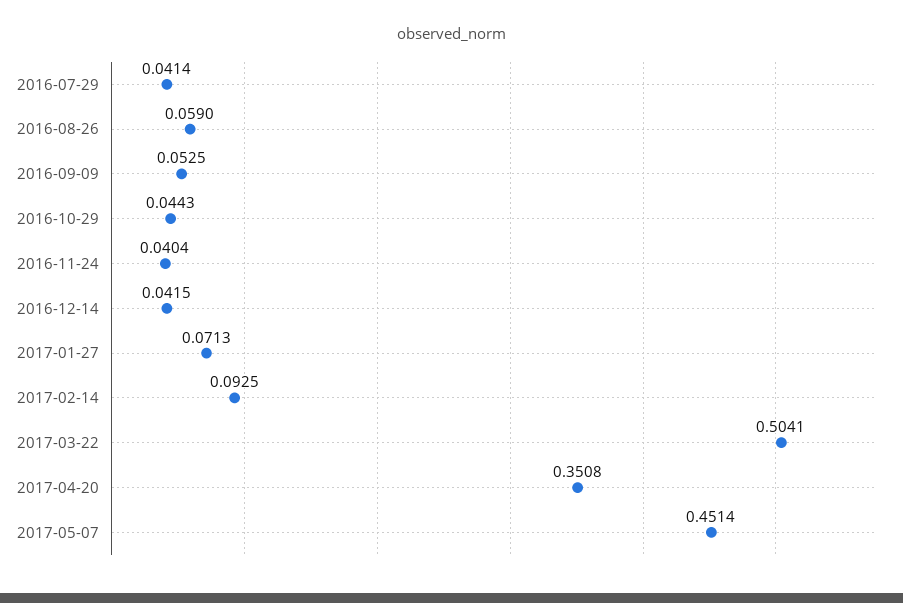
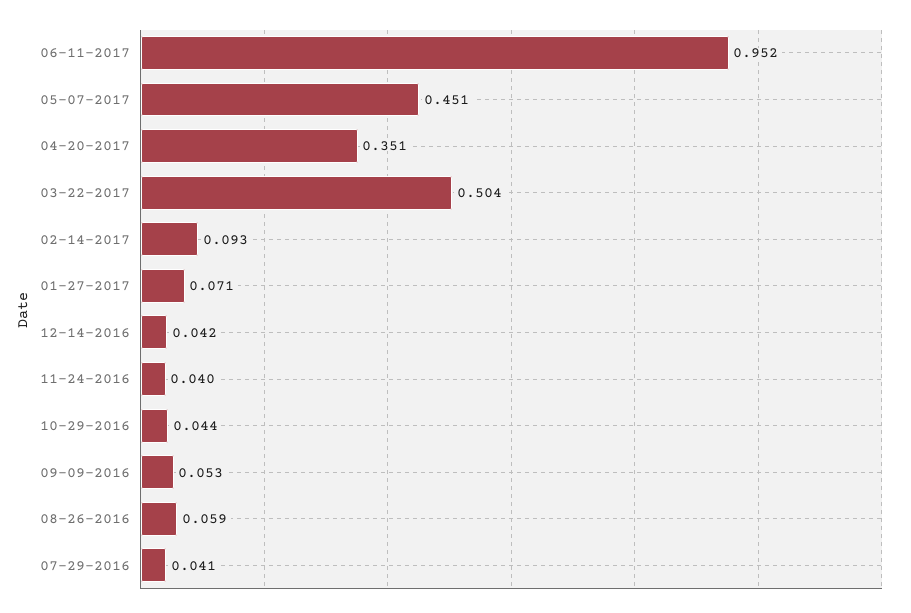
06-11-2017: none -> 0.952

